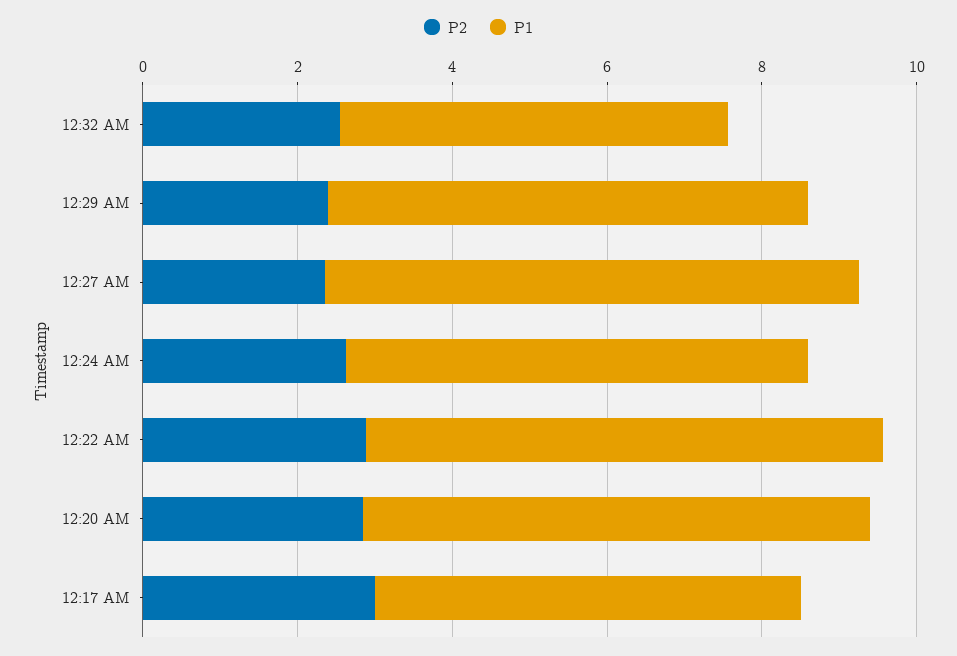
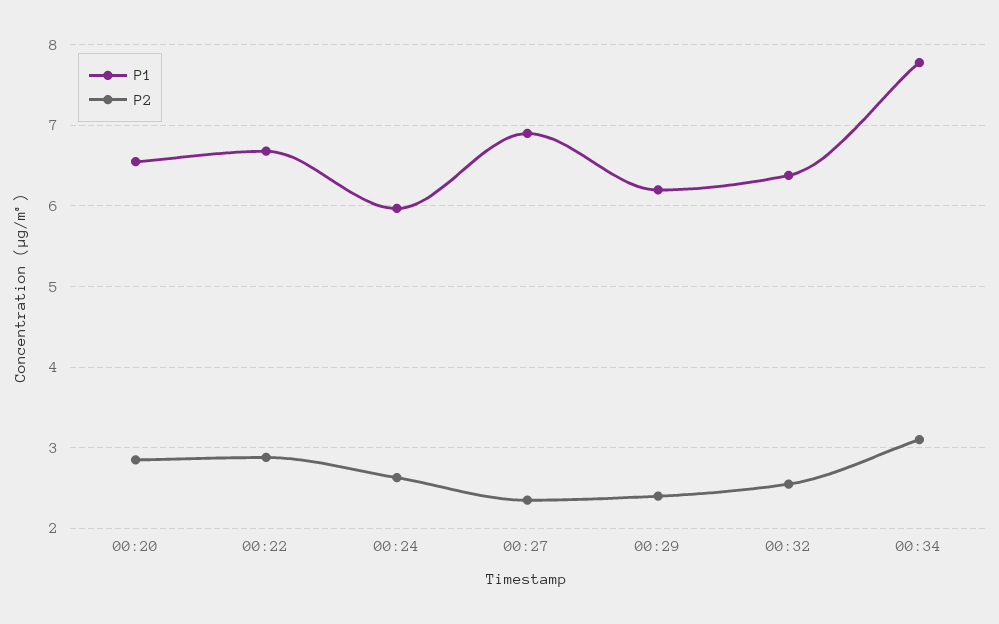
P1, 12:32 AM: 5 -> 6.4
P2, 12:17 AM: 3 -> none
P1, 12:17 AM: 5.5 -> none
P1, 00:34: none -> 7.8
P2, 00:34: none -> 3.1

